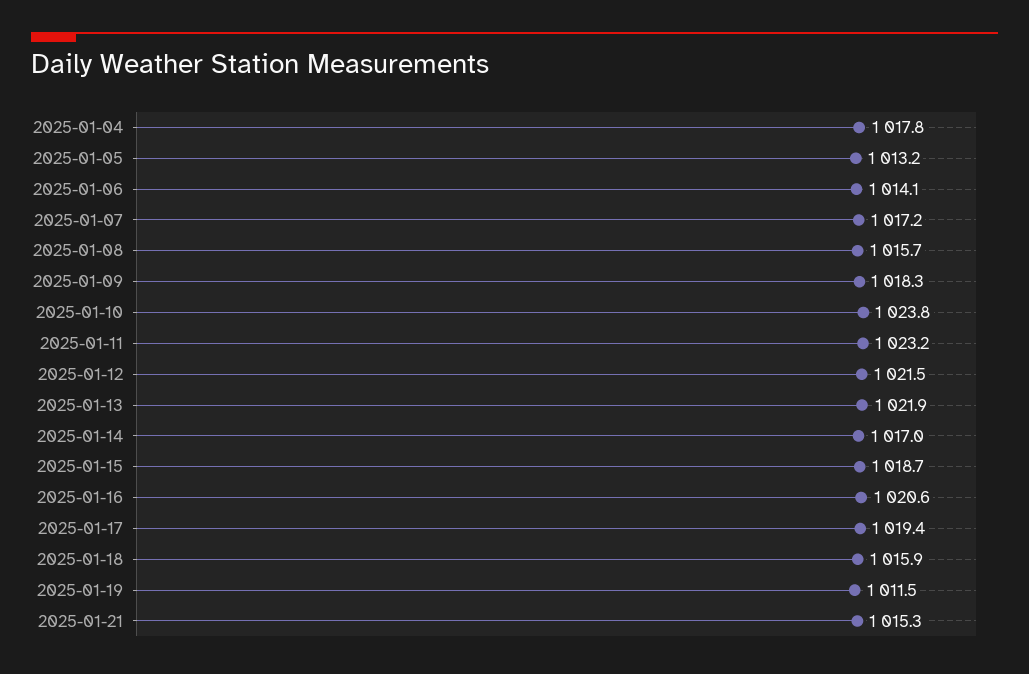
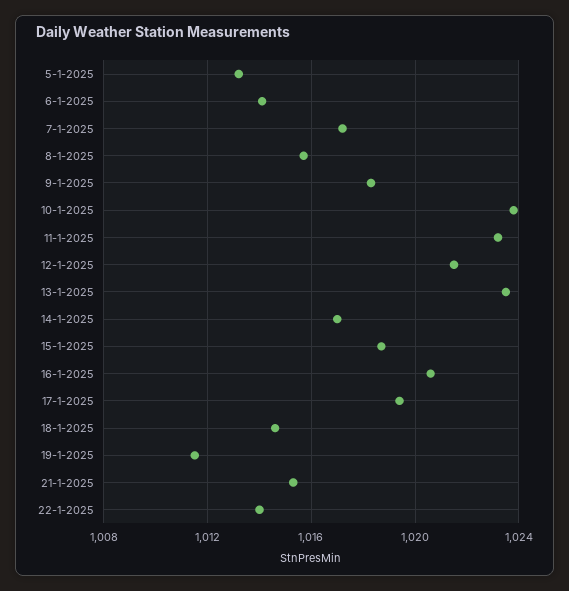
2025-01-04: 1017.8 -> none
2025-01-13: 1021.9 -> 1023.5
2025-01-18: 1015.9 -> 1014.5
22-1-2025: none -> 1014

